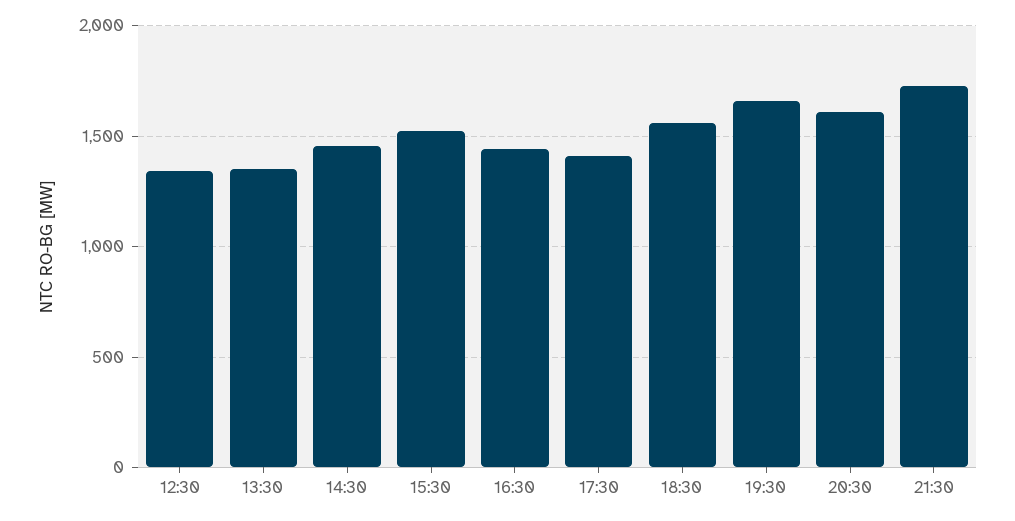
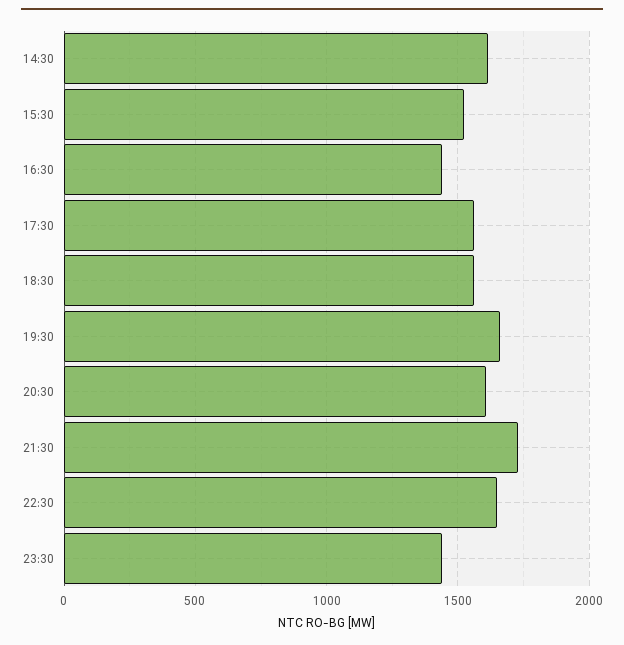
12:30: 1350 -> none
13:30: 1350 -> none
14:30: 1450 -> 1600
17:30: 1400 -> 1550
22:30: none -> 1650
23:30: none -> 1450

